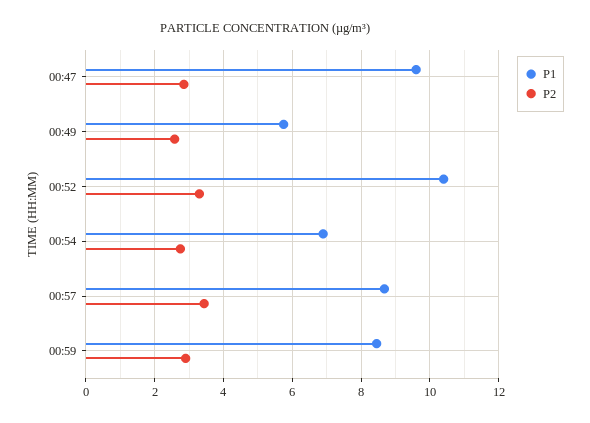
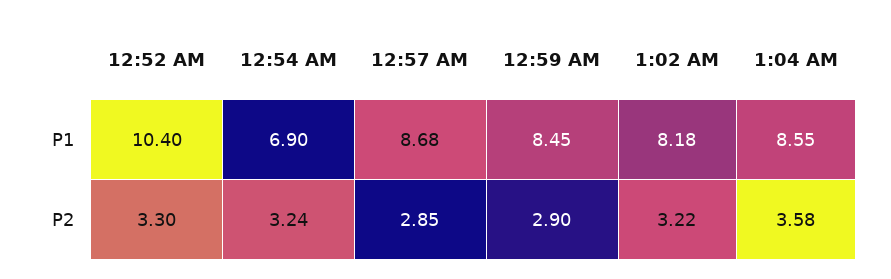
P1, 00:47: 9.6 -> none
P2, 00:47: 2.8 -> none
P1, 00:49: 5.8 -> none
P2, 00:49: 2.6 -> none
P2, 00:54: 2.8 -> 3.24
P2, 00:57: 3.4 -> 2.85
P1, 1:02 AM: none -> 8.18
P1, 1:04 AM: none -> 8.55
P2, 1:02 AM: none -> 3.22
P2, 1:04 AM: none -> 3.58

